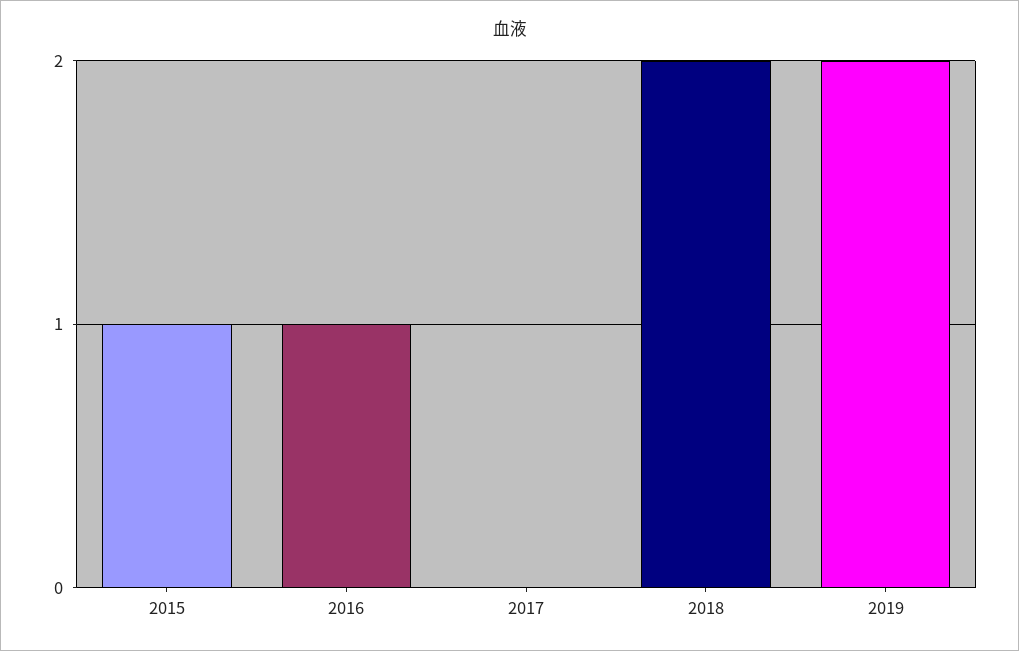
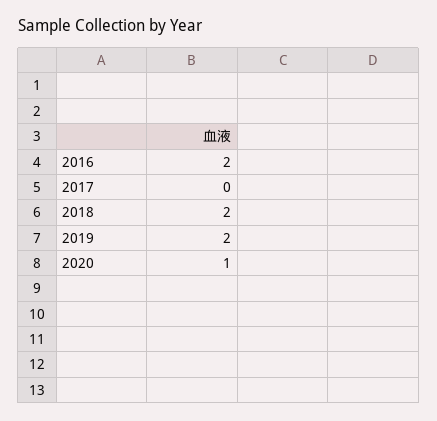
2015: 1 -> none
2016: 1 -> 2
2020: none -> 1

